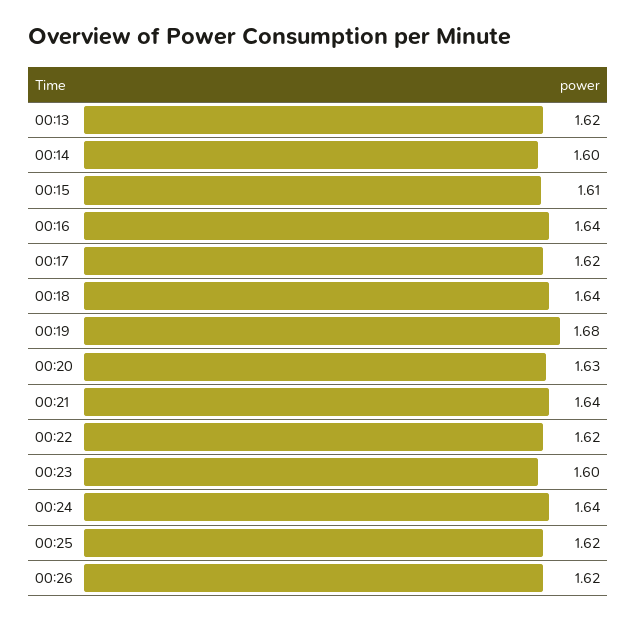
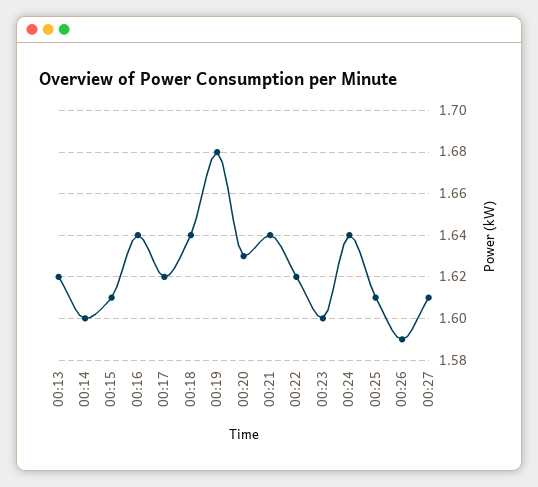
00:25: 1.62 -> 1.61
00:26: 1.62 -> 1.59
00:27: none -> 1.61

